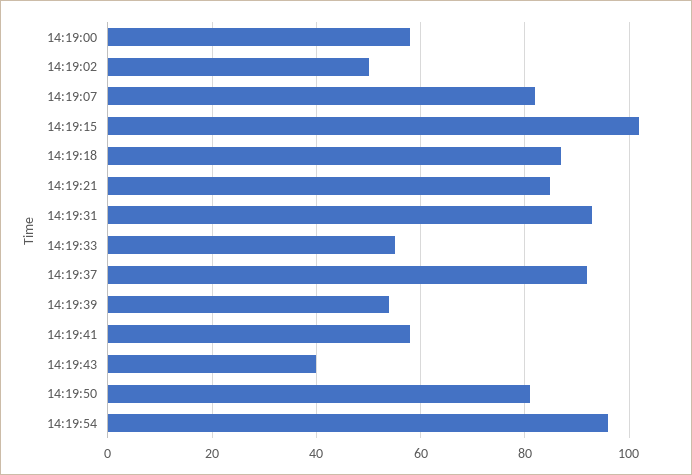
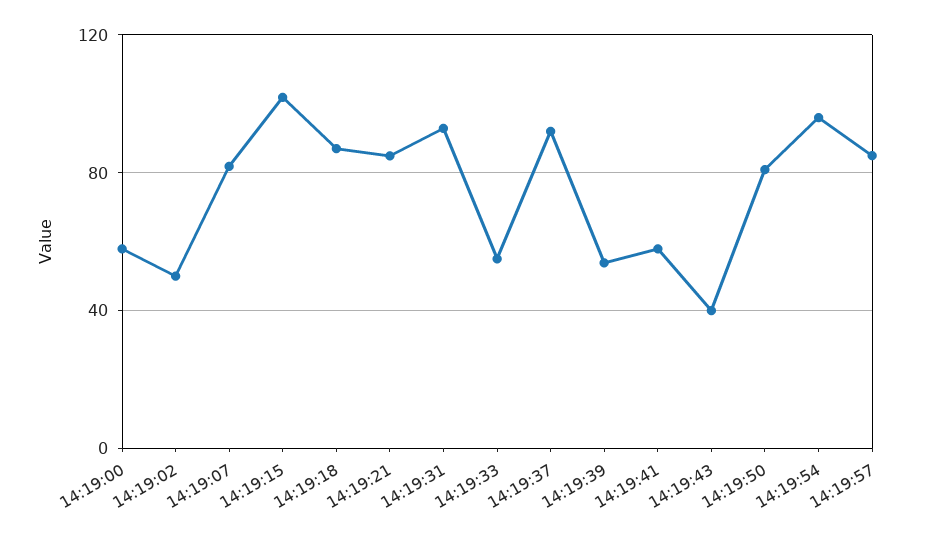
14:19:57: none -> 85

